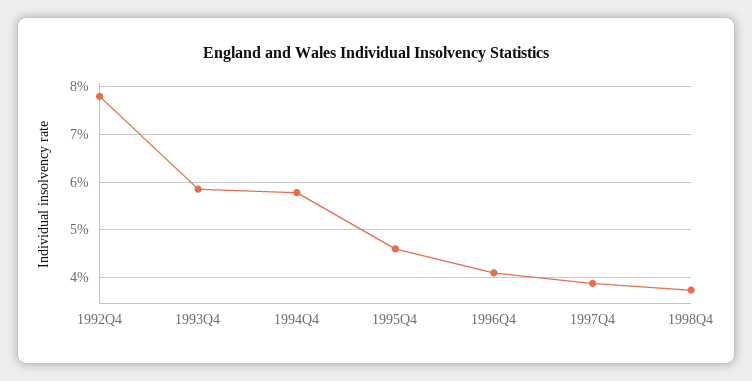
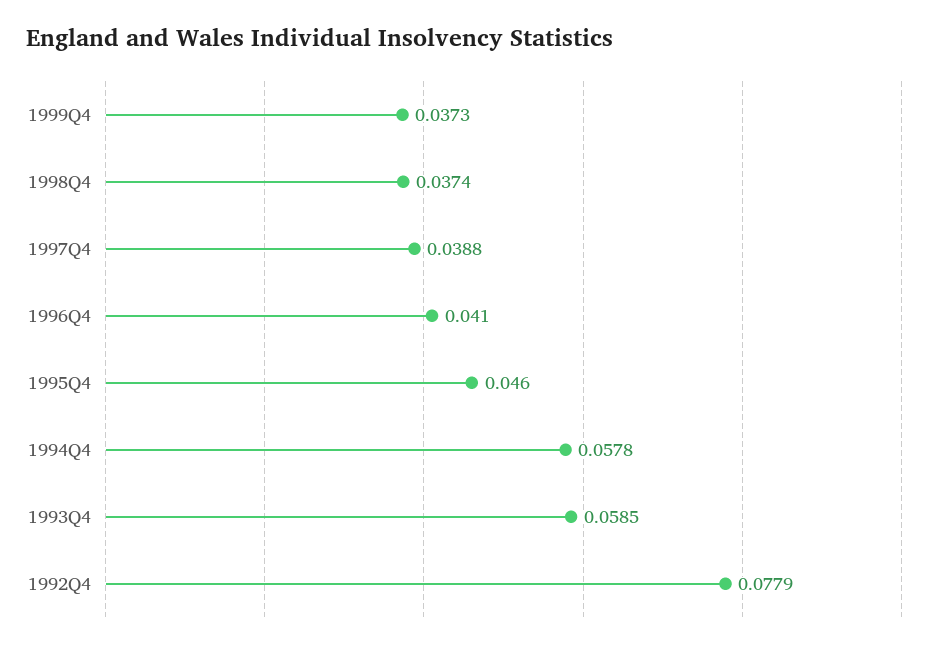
1999Q4: none -> 0.0373

